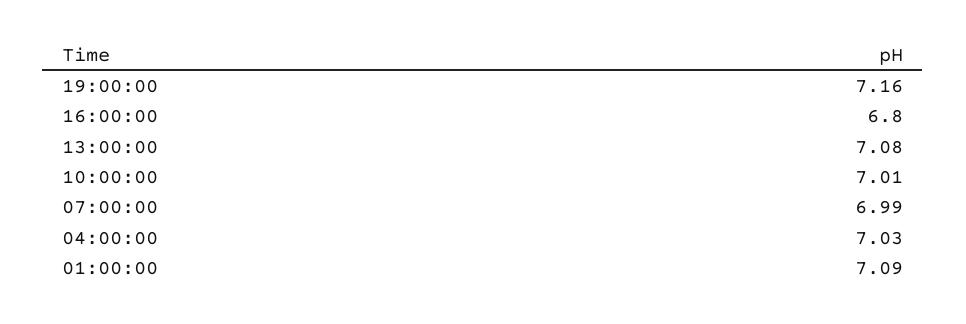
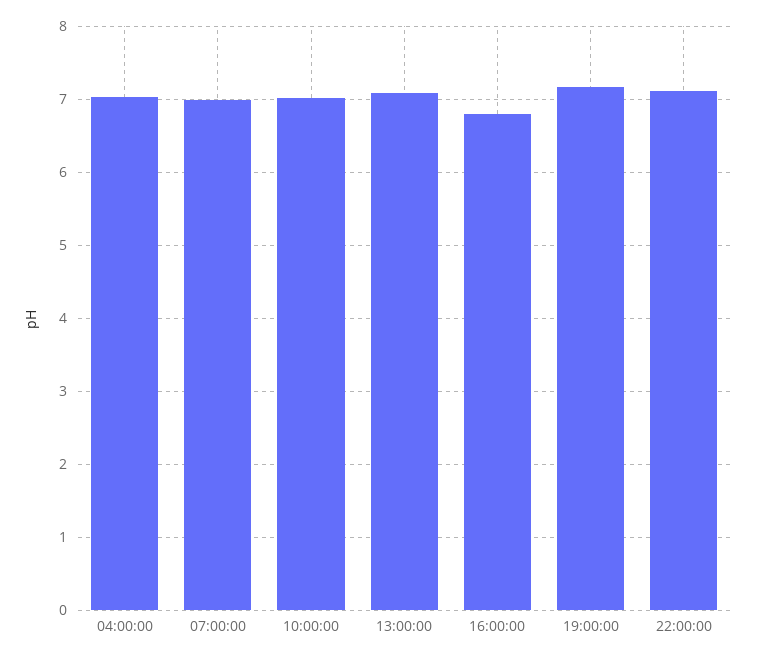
01:00:00: 7.09 -> none
22:00:00: none -> 7.1

